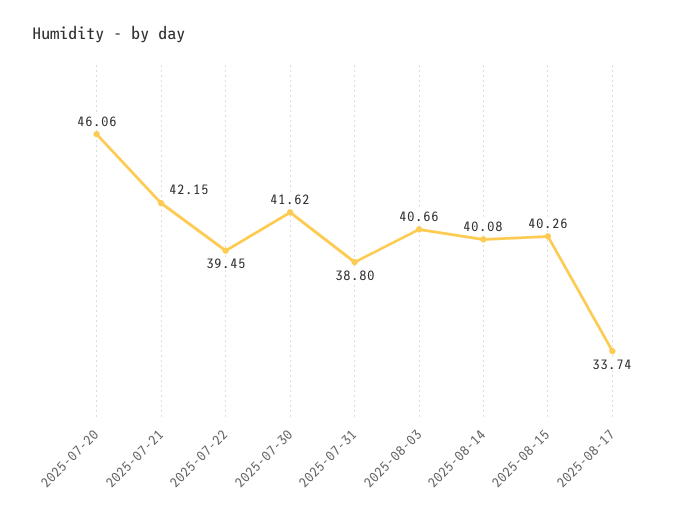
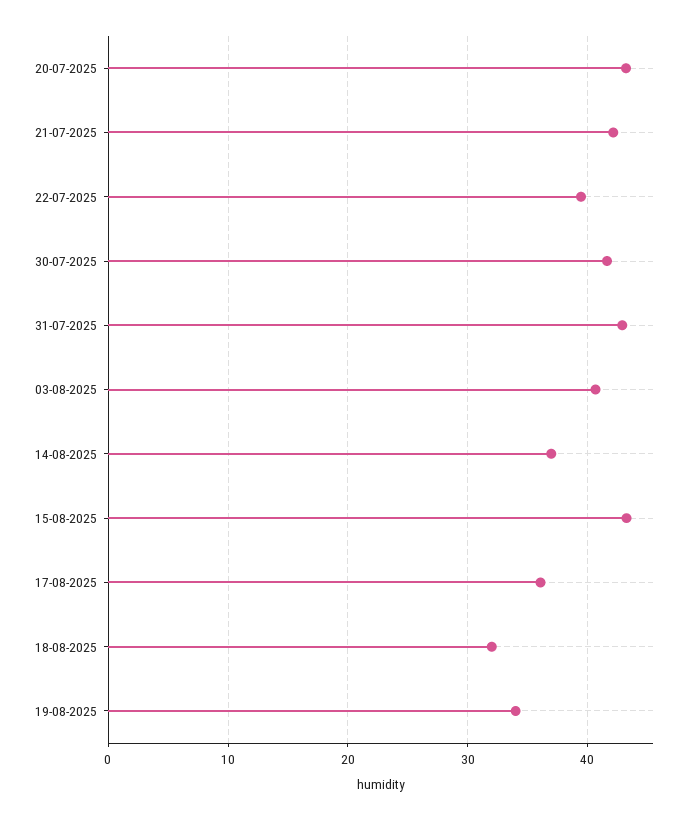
2025-07-20: 46.06 -> 43
2025-07-31: 38.8 -> 43
2025-08-14: 40.08 -> 37
2025-08-15: 40.26 -> 43
2025-08-17: 33.74 -> 36
18-08-2025: none -> 32
19-08-2025: none -> 34

